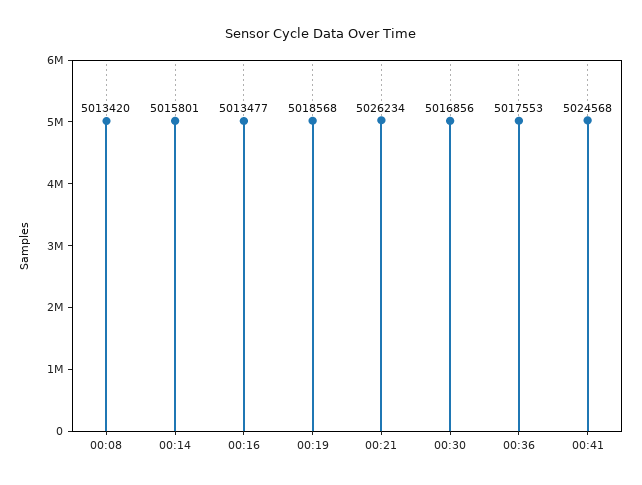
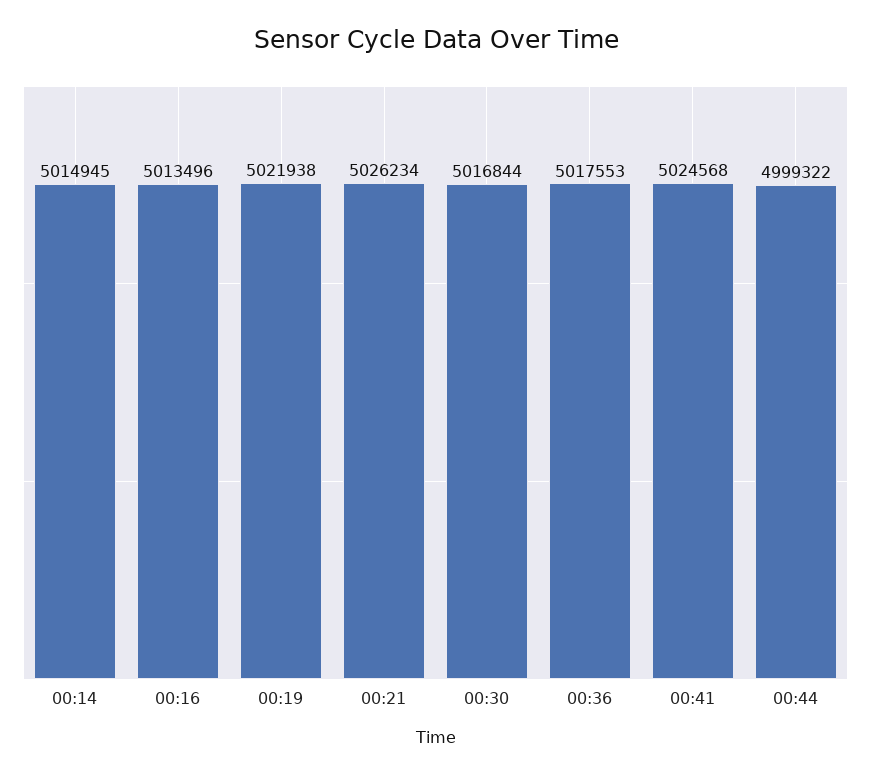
00:08: 5013420 -> none
00:14: 5015801 -> 5014945
00:16: 5013477 -> 5013496
00:19: 5018568 -> 5021938
00:30: 5016856 -> 5016844
00:44: none -> 4999322

